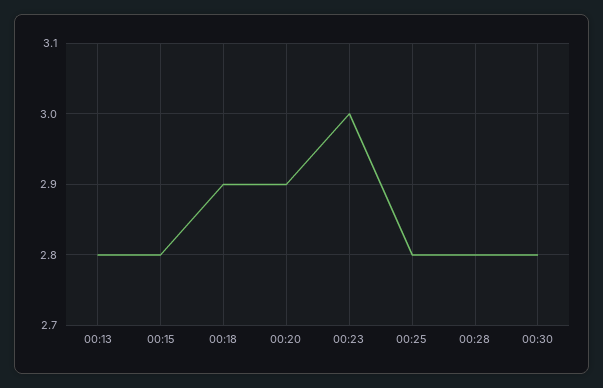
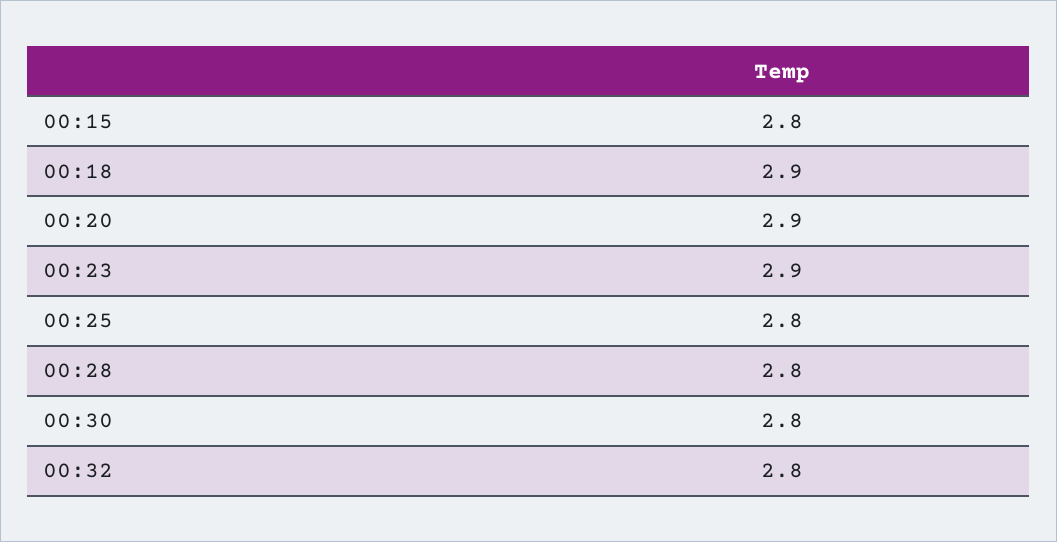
00:13: 2.8 -> none
00:23: 3 -> 2.9
00:32: none -> 2.8

